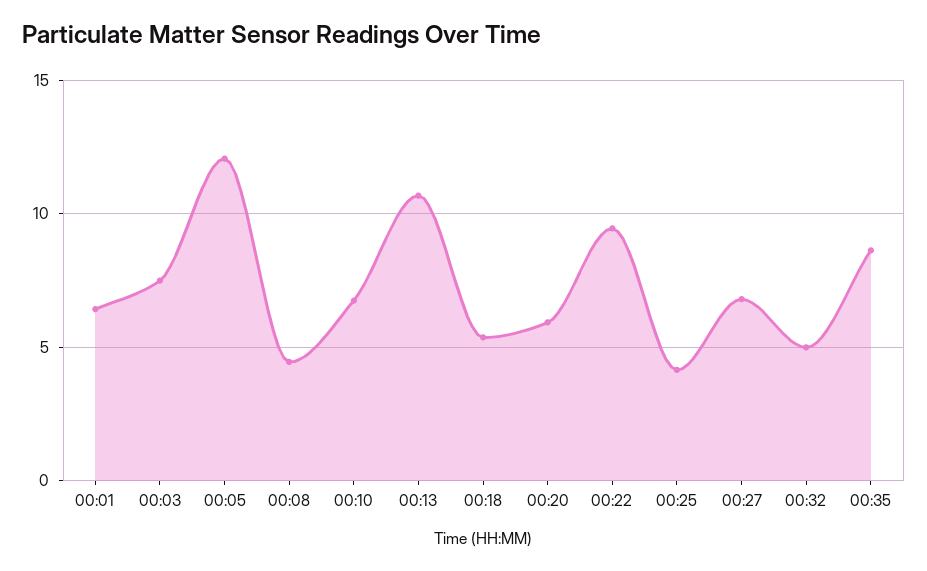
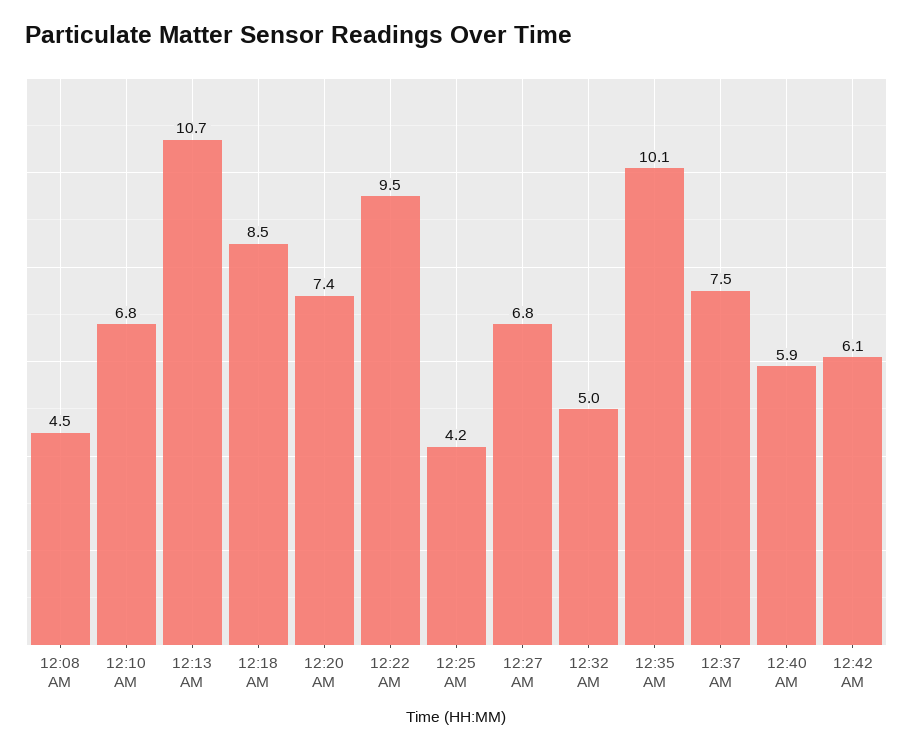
00:01: 6.5 -> none
00:03: 7.5 -> none
00:05: 12 -> none
00:18: 5.5 -> 8.5
00:20: 6 -> 7.4
00:35: 8.5 -> 10.1
12:37 AM: none -> 7.5
12:40 AM: none -> 5.9
12:42 AM: none -> 6.1

